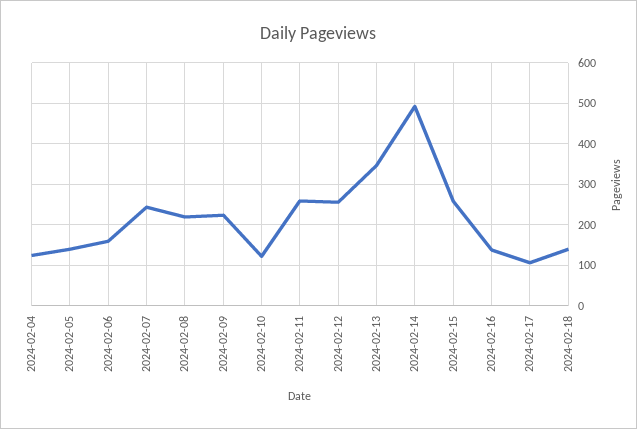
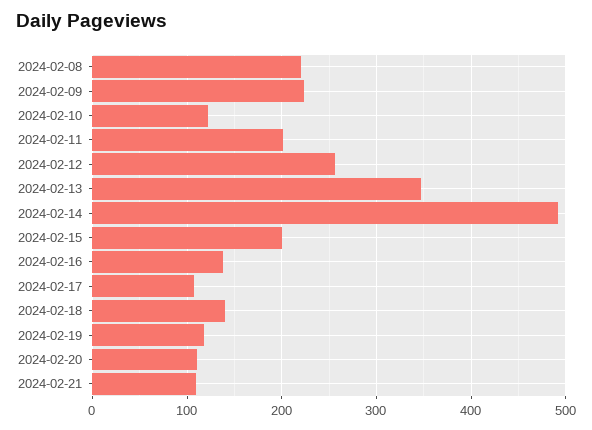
2024-02-04: 120 -> none
2024-02-05: 140 -> none
2024-02-06: 160 -> none
2024-02-07: 240 -> none
2024-02-11: 260 -> 200
2024-02-15: 260 -> 200
2024-02-19: none -> 120
2024-02-20: none -> 110
2024-02-21: none -> 110

